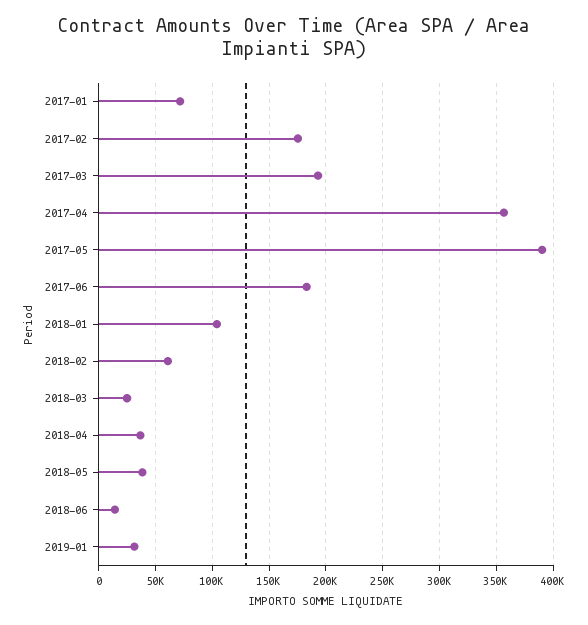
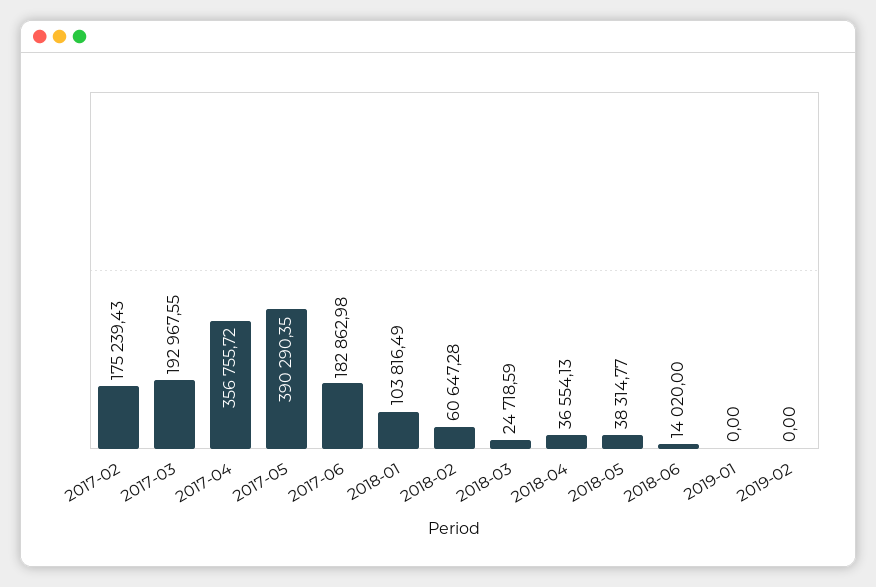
2017-01: 70000 -> none
2019-01: 30000 -> 0
2019-02: none -> 0

